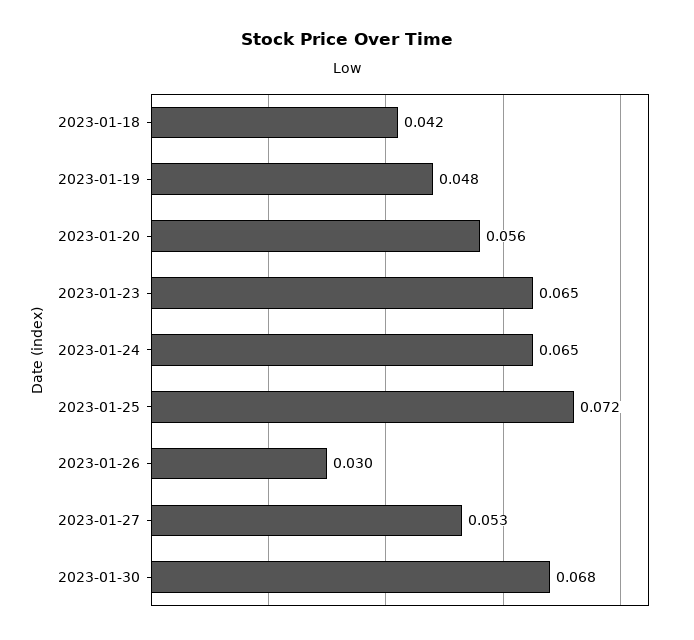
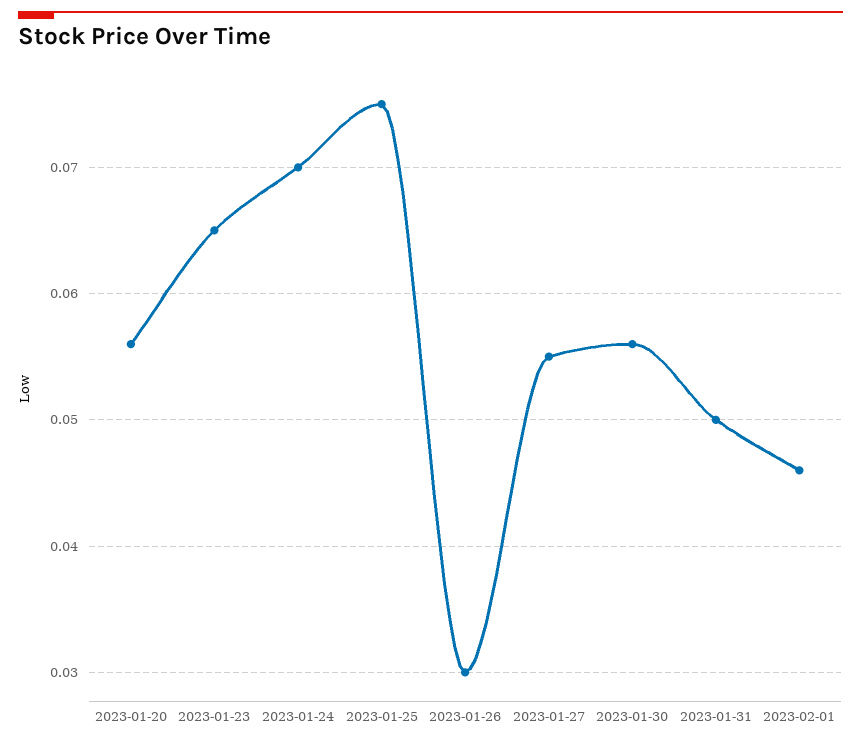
2023-01-18: 0.042 -> none
2023-01-19: 0.048 -> none
2023-01-24: 0.065 -> 0.07
2023-01-25: 0.072 -> 0.075
2023-01-27: 0.053 -> 0.055
2023-01-30: 0.068 -> 0.056
2023-01-31: none -> 0.05
2023-02-01: none -> 0.046

